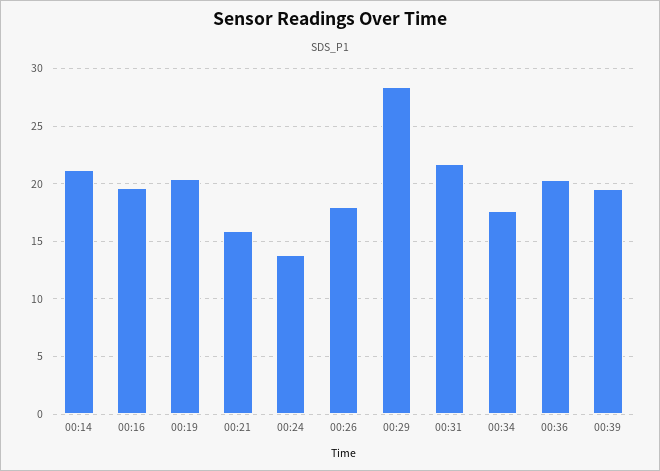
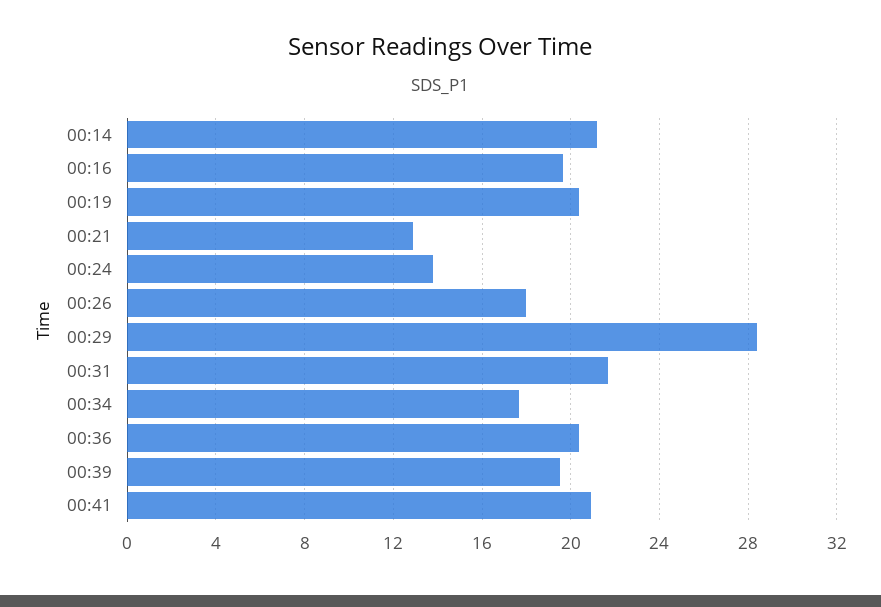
00:21: 16 -> 13
00:41: none -> 21

